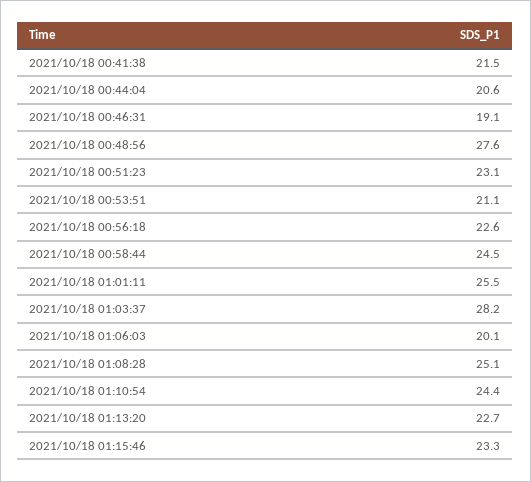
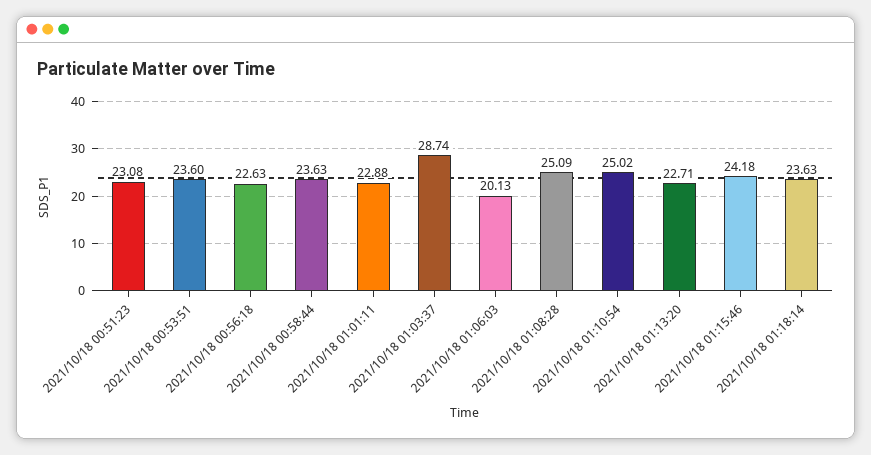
2021/10/18 00:41:38: 21.5 -> none
2021/10/18 00:44:04: 20.6 -> none
2021/10/18 00:46:31: 19.1 -> none
2021/10/18 00:48:56: 27.6 -> none
2021/10/18 00:53:51: 21.1 -> 23.6
2021/10/18 00:58:44: 24.5 -> 23.63
2021/10/18 01:01:11: 25.5 -> 22.88
2021/10/18 01:03:37: 28.2 -> 28.74
2021/10/18 01:10:54: 24.4 -> 25.02
2021/10/18 01:15:46: 23.3 -> 24.18
2021/10/18 01:18:14: none -> 23.63

